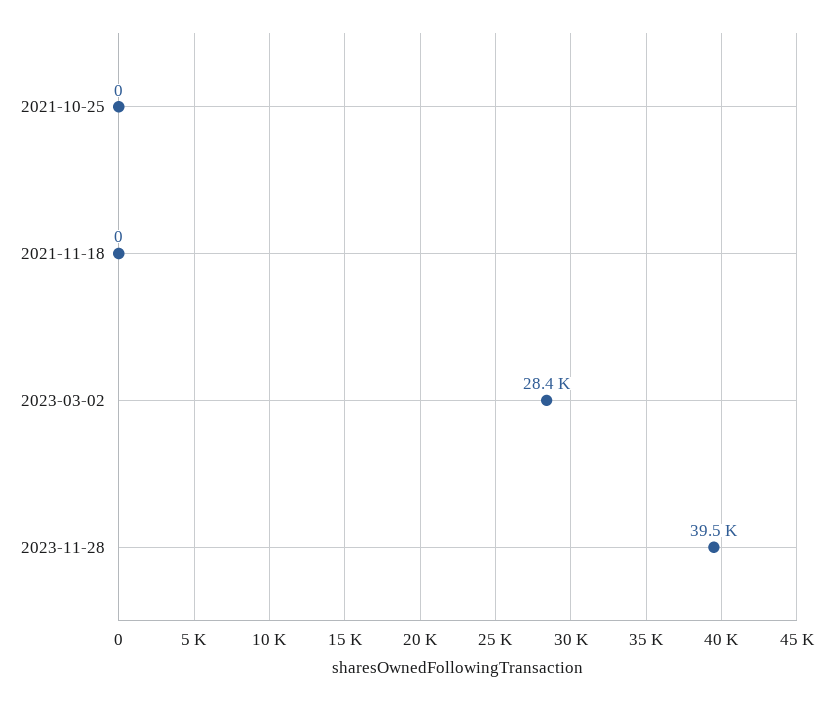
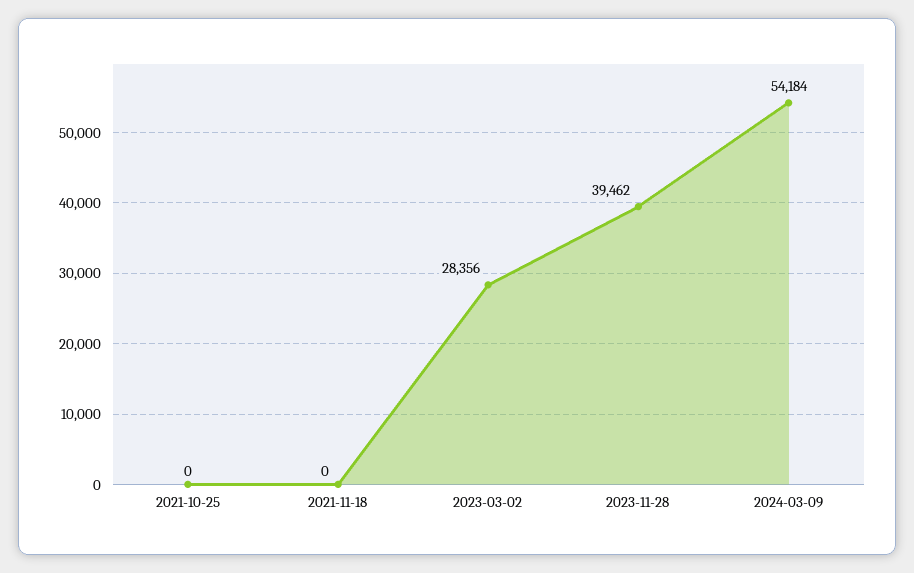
2024-03-09: none -> 54184

